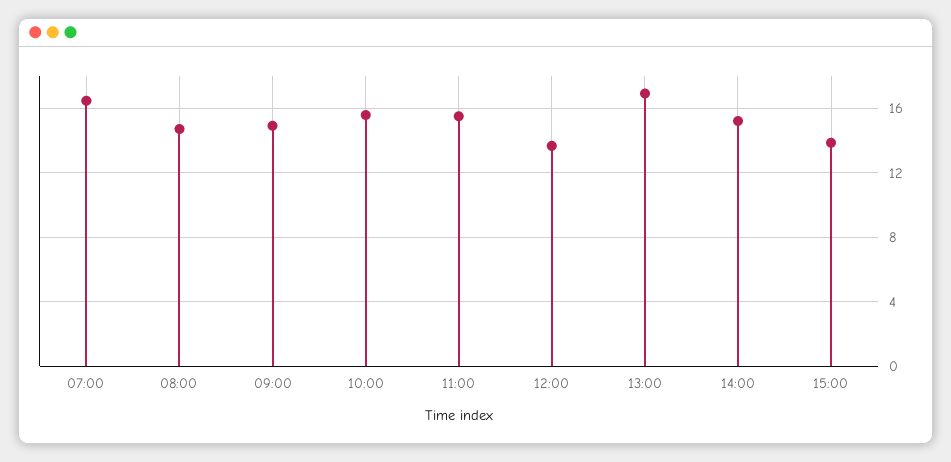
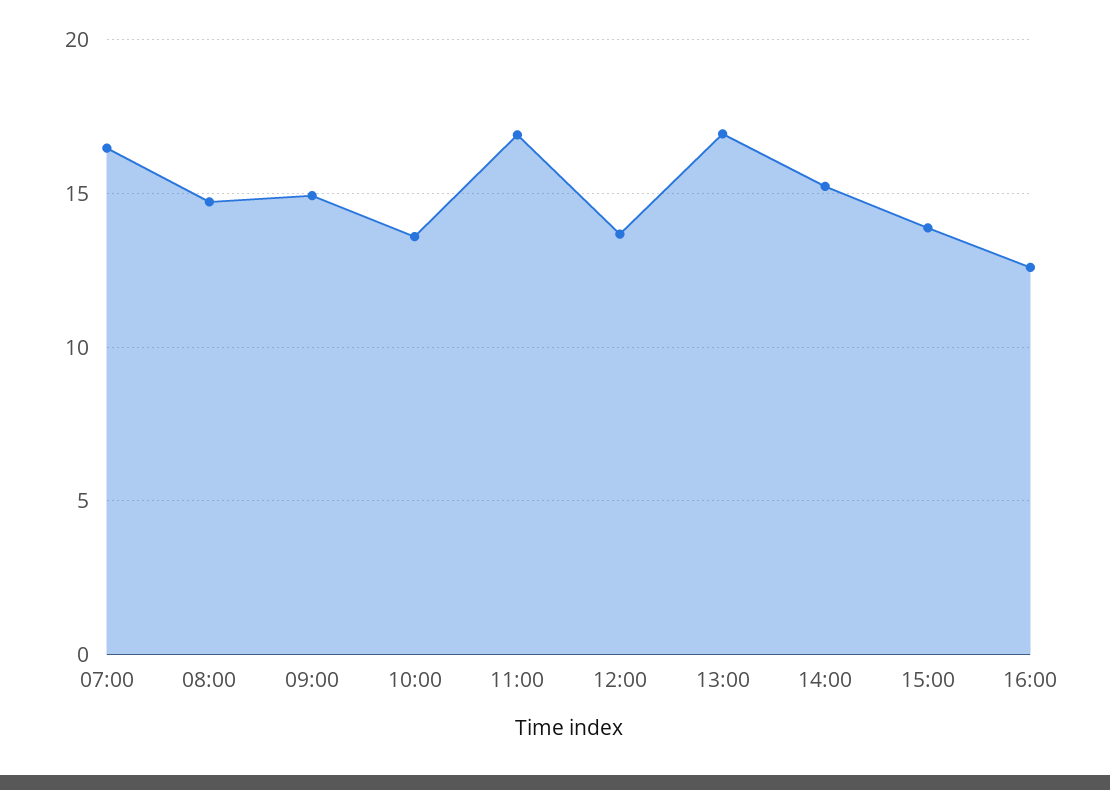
10:00: 15.5 -> 13.5
11:00: 15.5 -> 17
16:00: none -> 12.5

